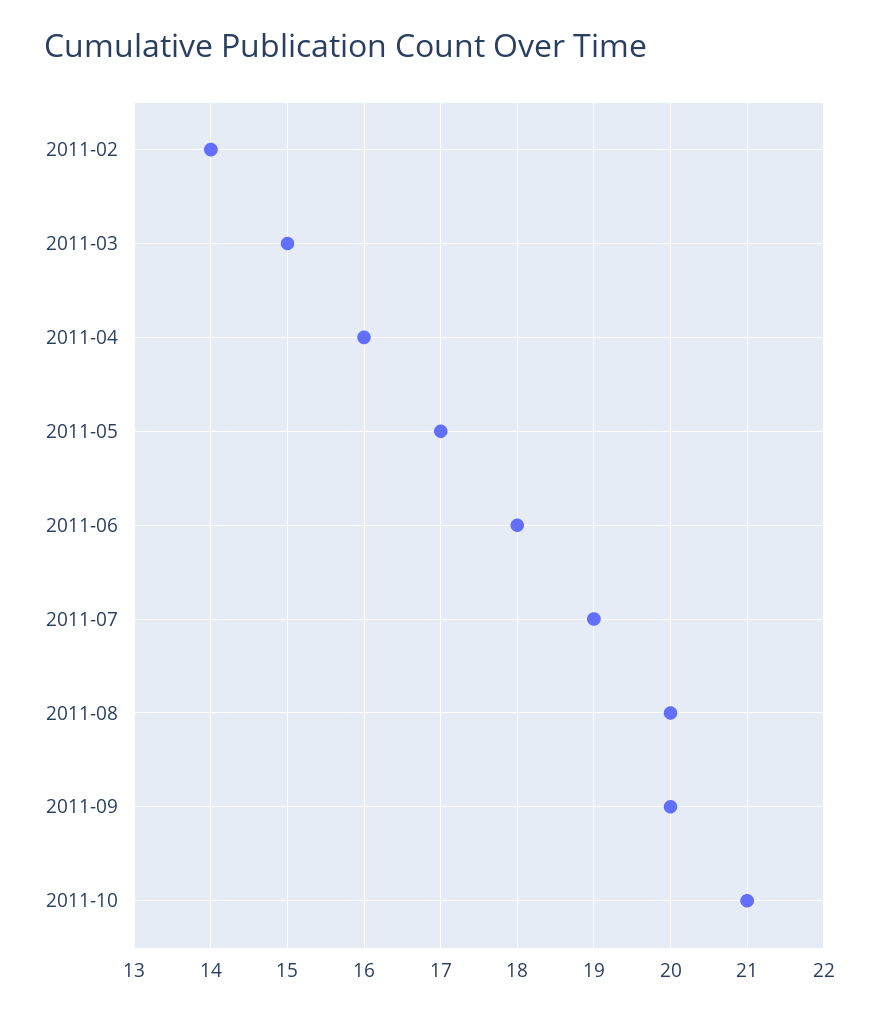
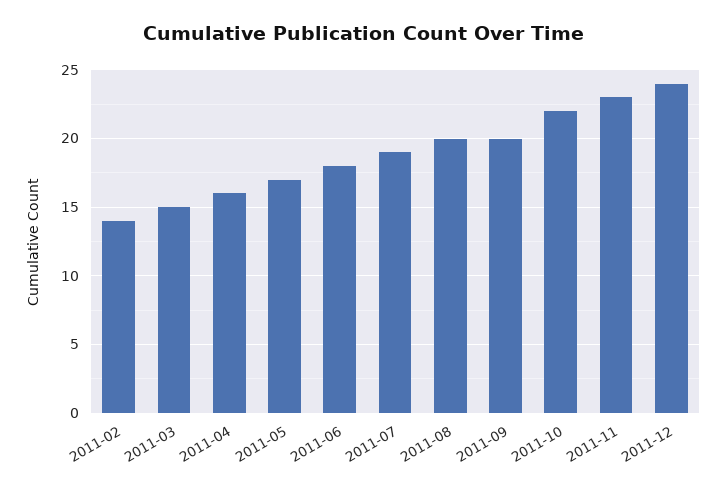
2011-10: 21 -> 22
2011-11: none -> 23
2011-12: none -> 24

